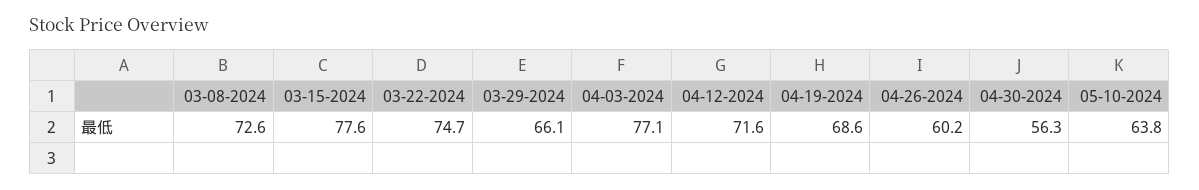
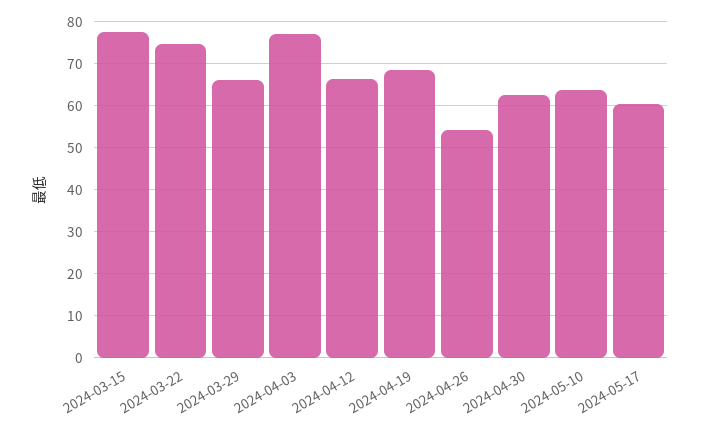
03-08-2024: 72.6 -> none
04-12-2024: 71.6 -> 66
04-26-2024: 60.2 -> 54
04-30-2024: 56.3 -> 62
2024-05-17: none -> 60

